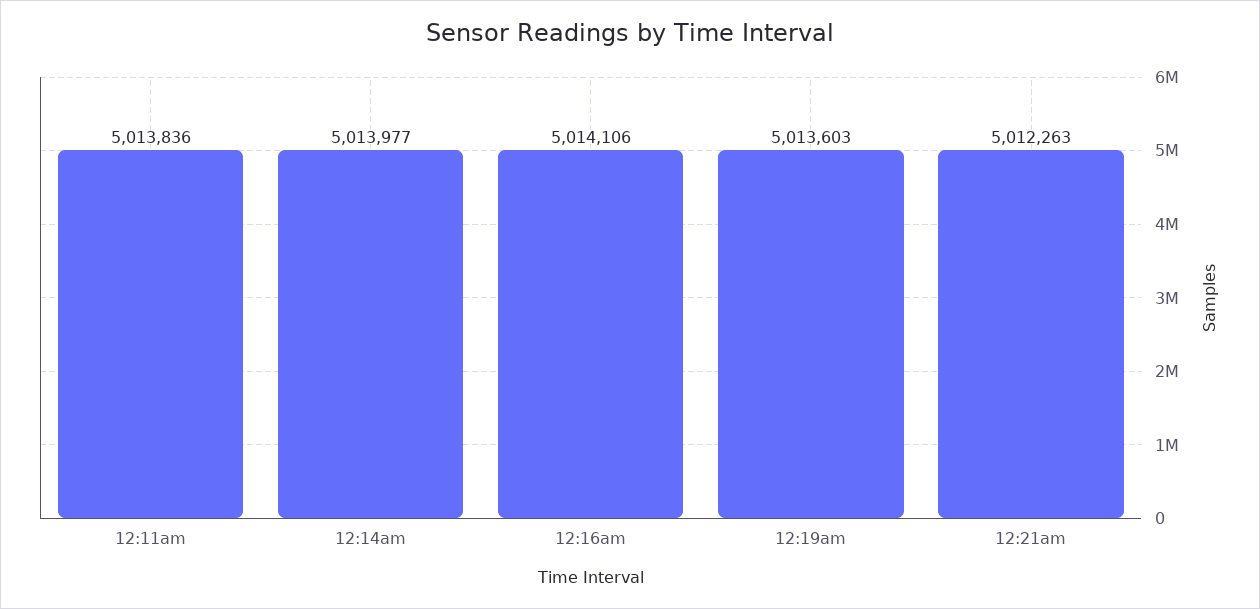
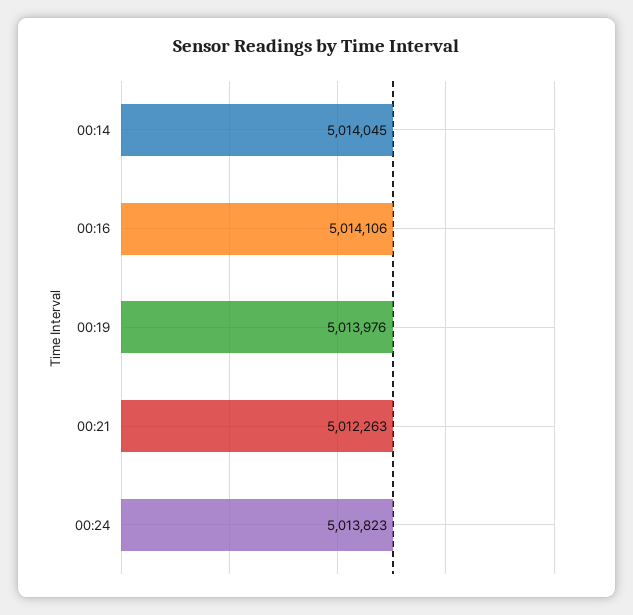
12:11am: 5013836 -> none
12:14am: 5013977 -> 5014045
12:19am: 5013603 -> 5013976
00:24: none -> 5013823

